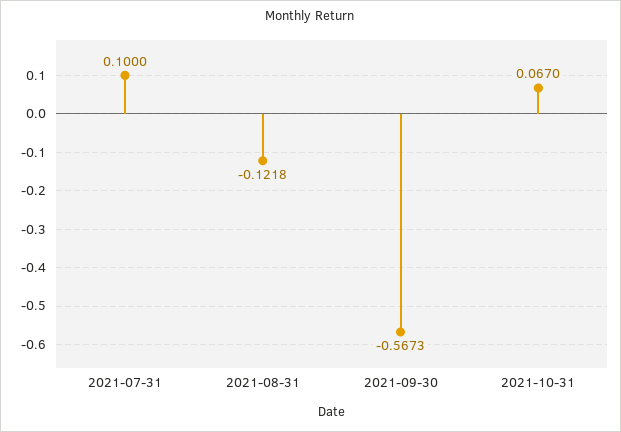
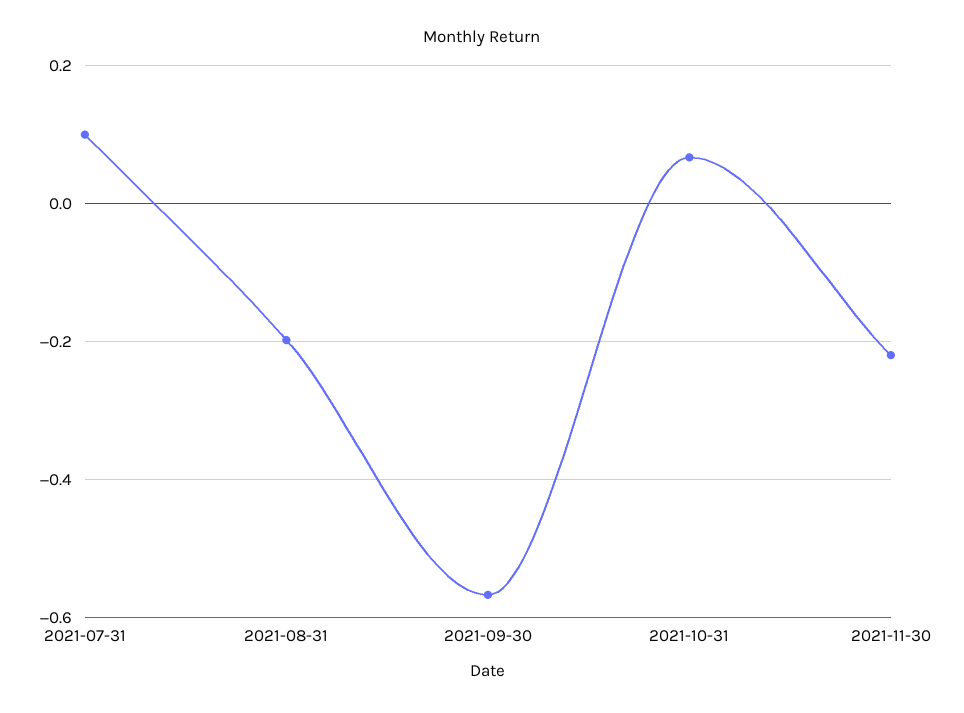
2021-08-31: -0.1218 -> -0.2
2021-11-30: none -> -0.22

